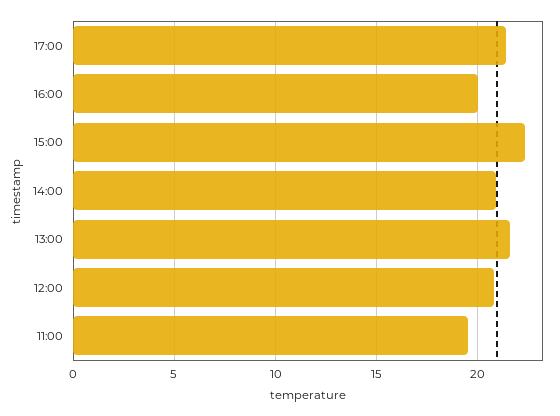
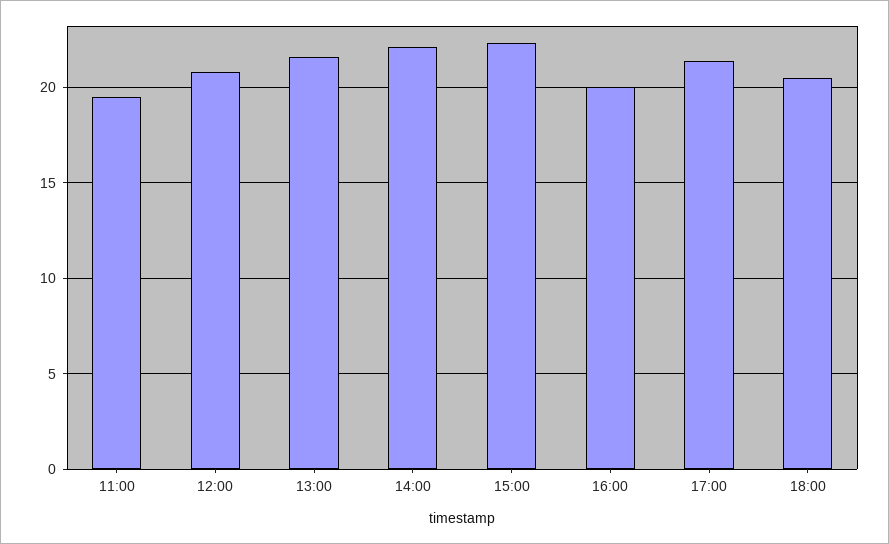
14:00: 21 -> 22
18:00: none -> 20.5

